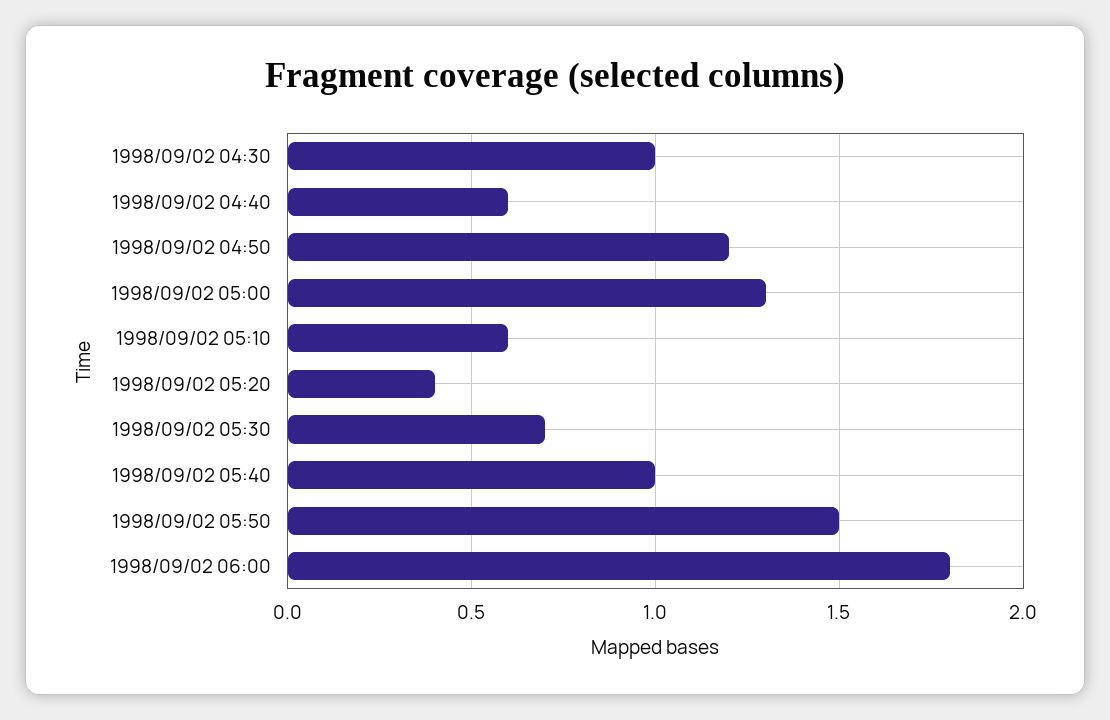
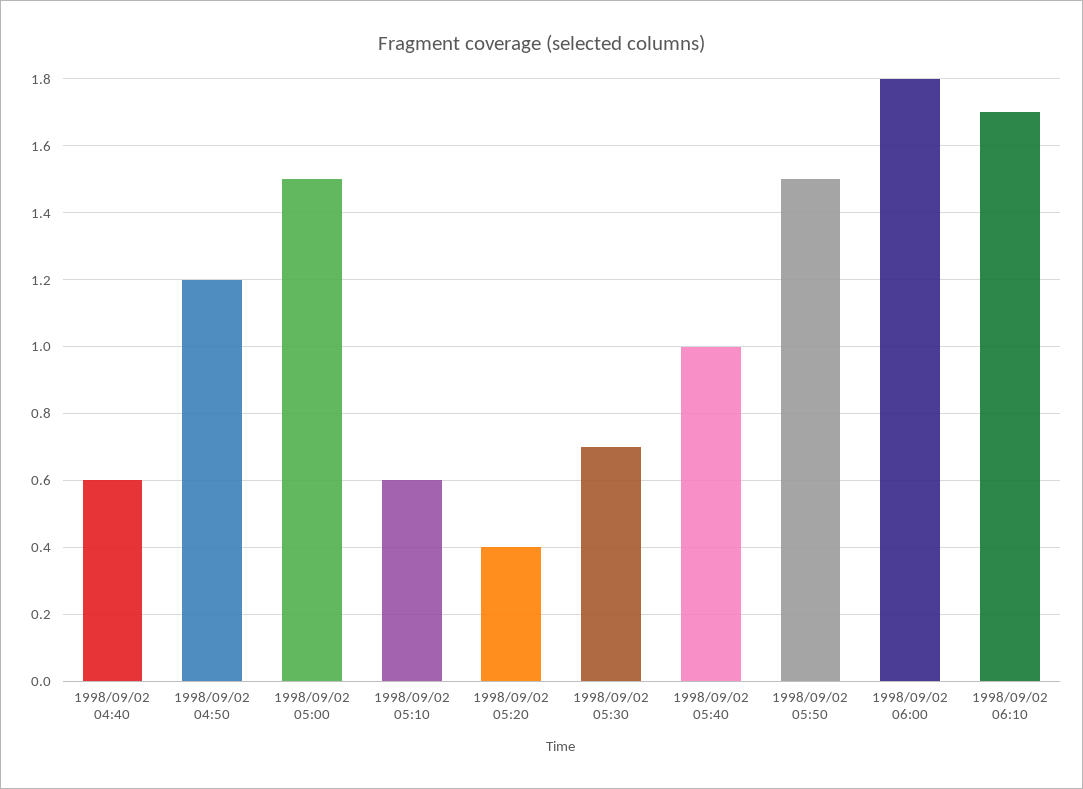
1998/09/02 04:30: 1 -> none
1998/09/02 05:00: 1.3 -> 1.5
1998/09/02 06:10: none -> 1.7

